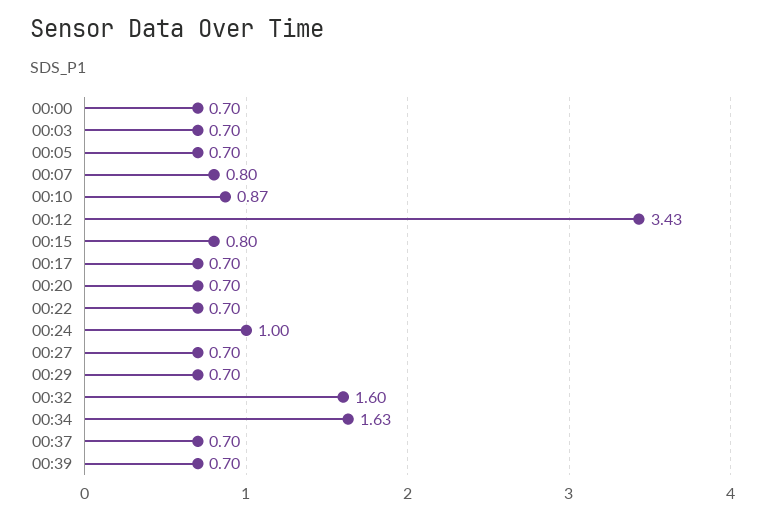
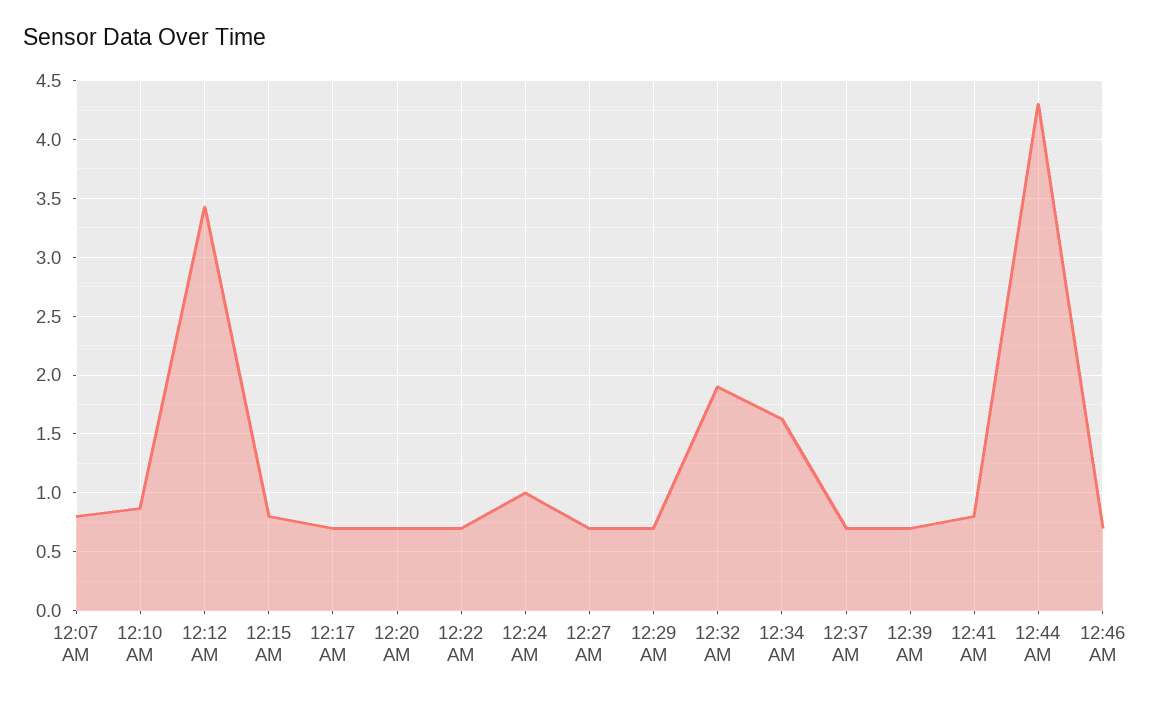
00:00: 0.7 -> none
00:03: 0.7 -> none
00:05: 0.7 -> none
00:32: 1.6 -> 1.9
12:41 AM: none -> 0.8
12:44 AM: none -> 4.3
12:46 AM: none -> 0.7

